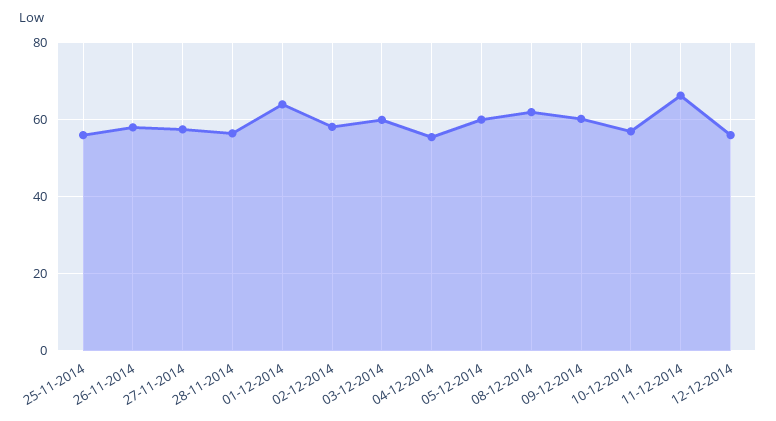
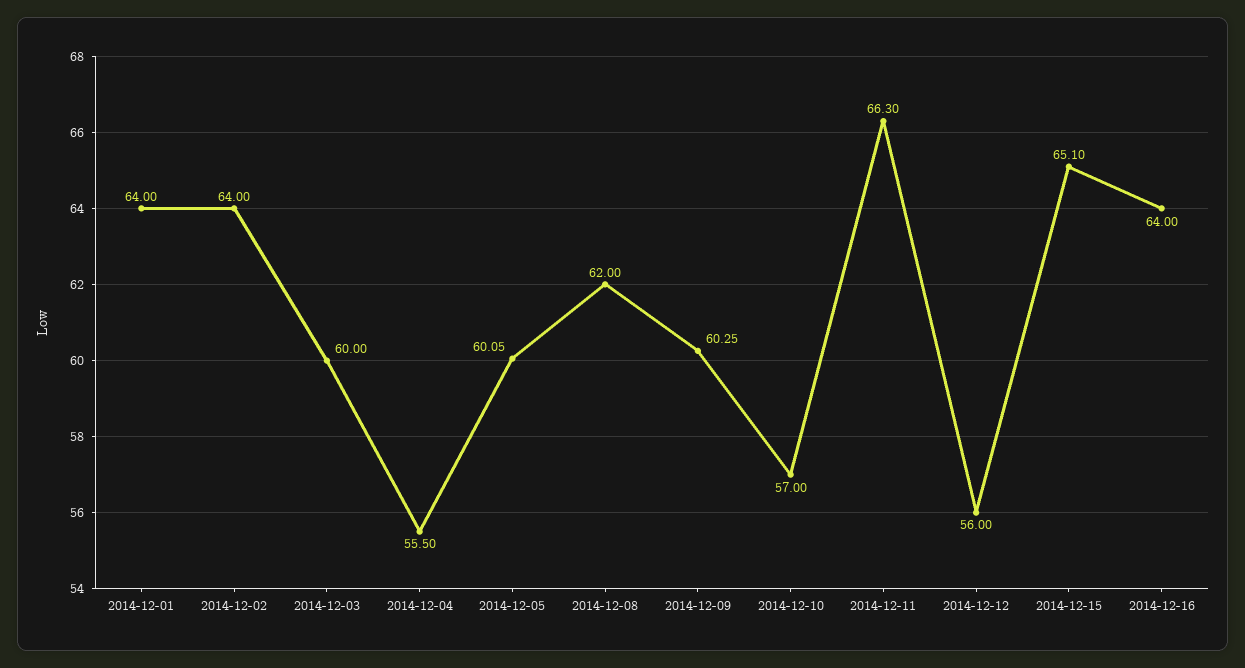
25-11-2014: 56 -> none
26-11-2014: 58 -> none
27-11-2014: 58 -> none
28-11-2014: 56 -> none
02-12-2014: 58 -> 64
2014-12-15: none -> 65.1
2014-12-16: none -> 64

